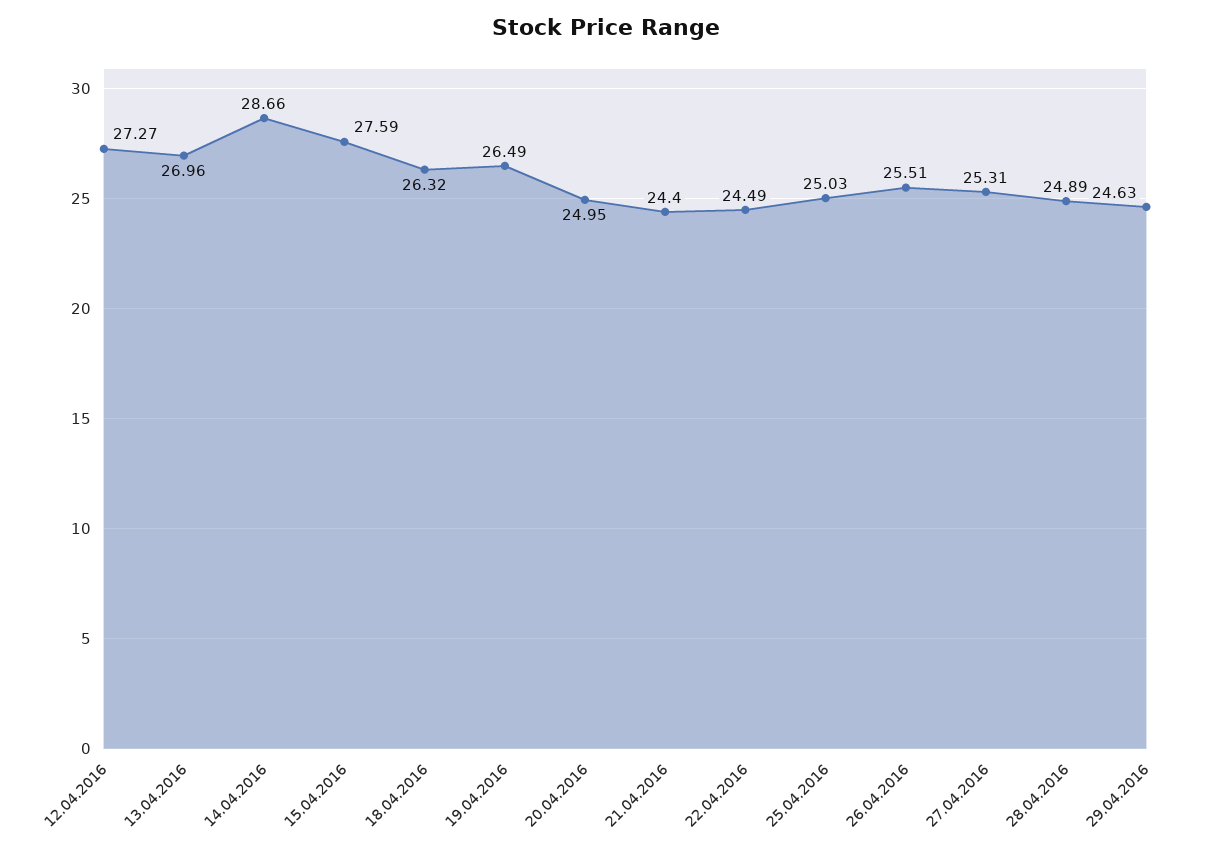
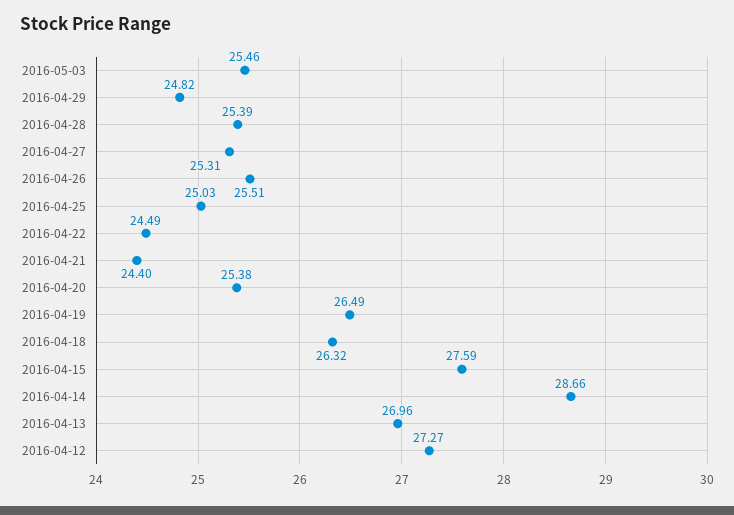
20.04.2016: 24.95 -> 25.38
28.04.2016: 24.89 -> 25.39
29.04.2016: 24.63 -> 24.82
2016-05-03: none -> 25.46

